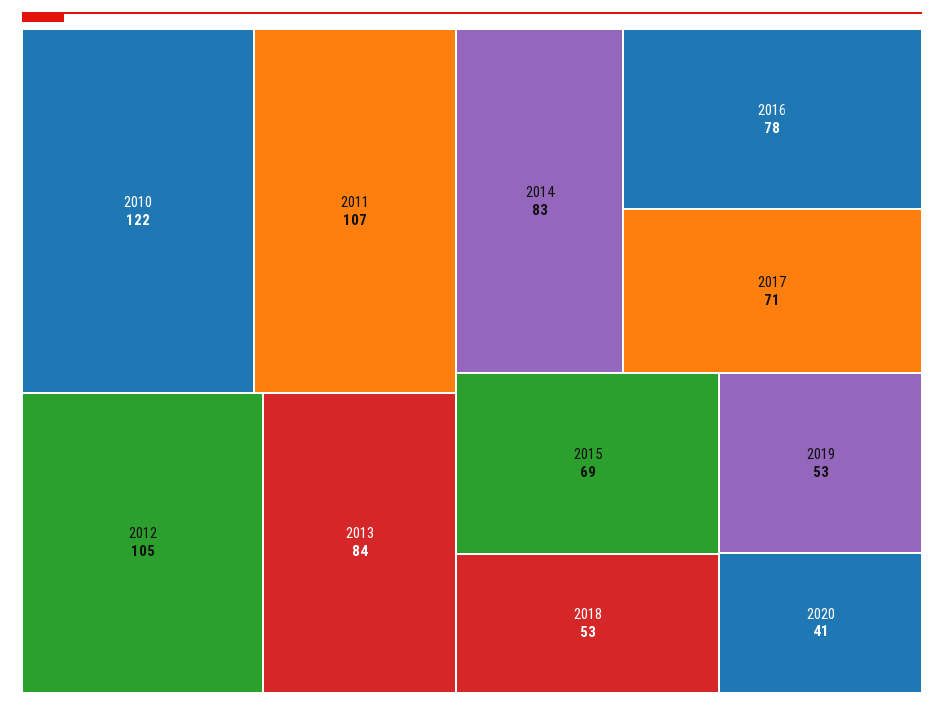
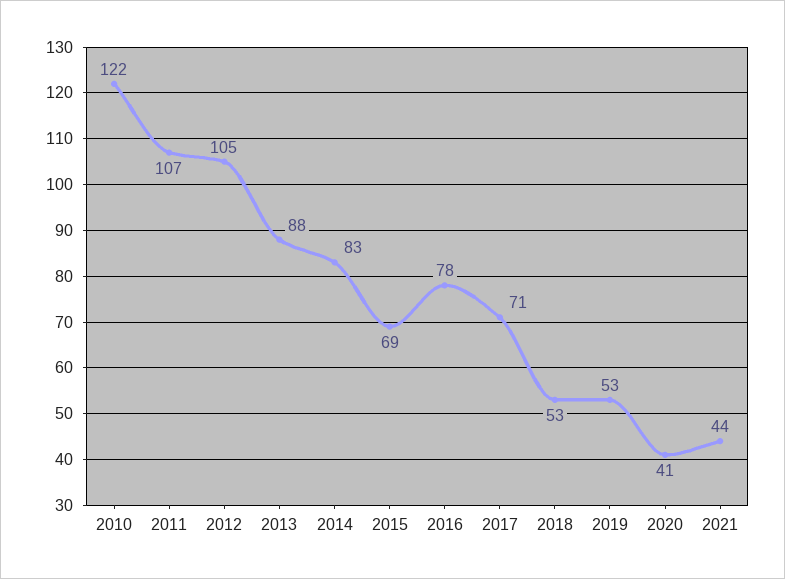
2013: 84 -> 88
2021: none -> 44

